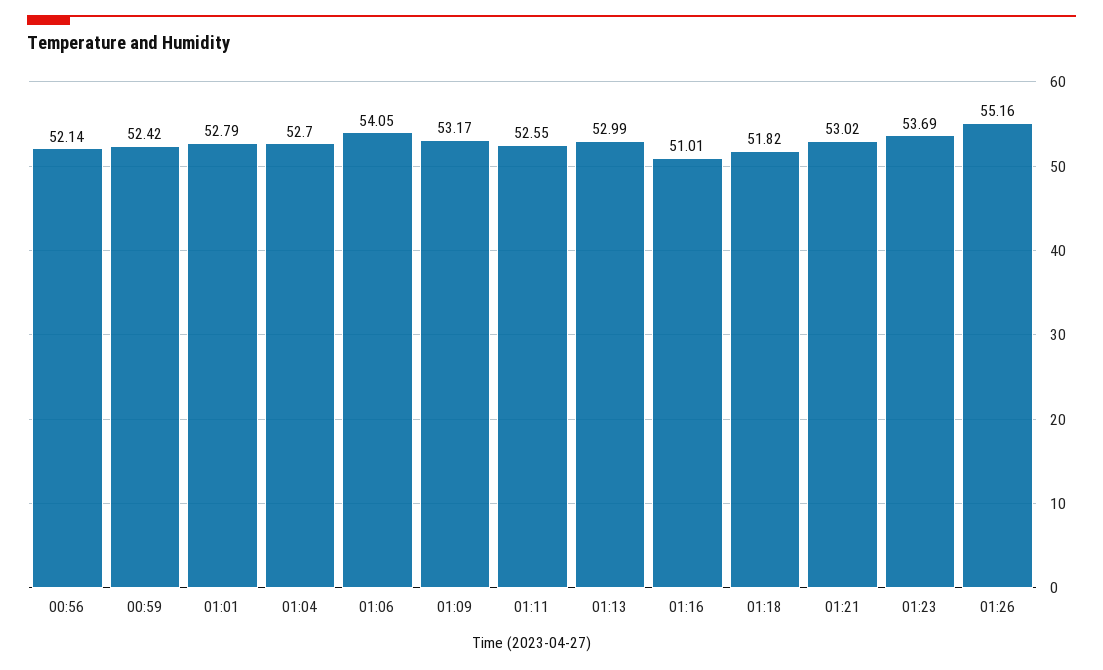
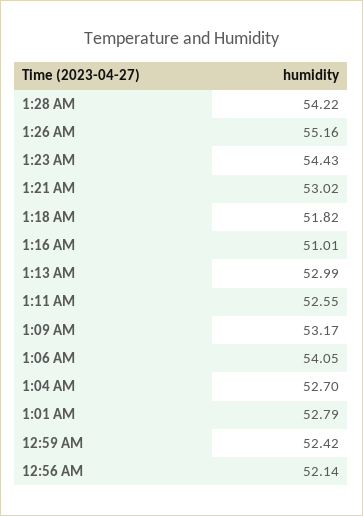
01:23: 53.69 -> 54.43
1:28 AM: none -> 54.22

